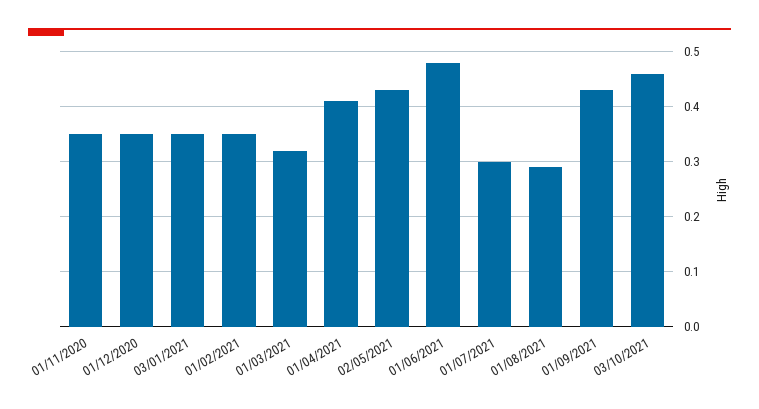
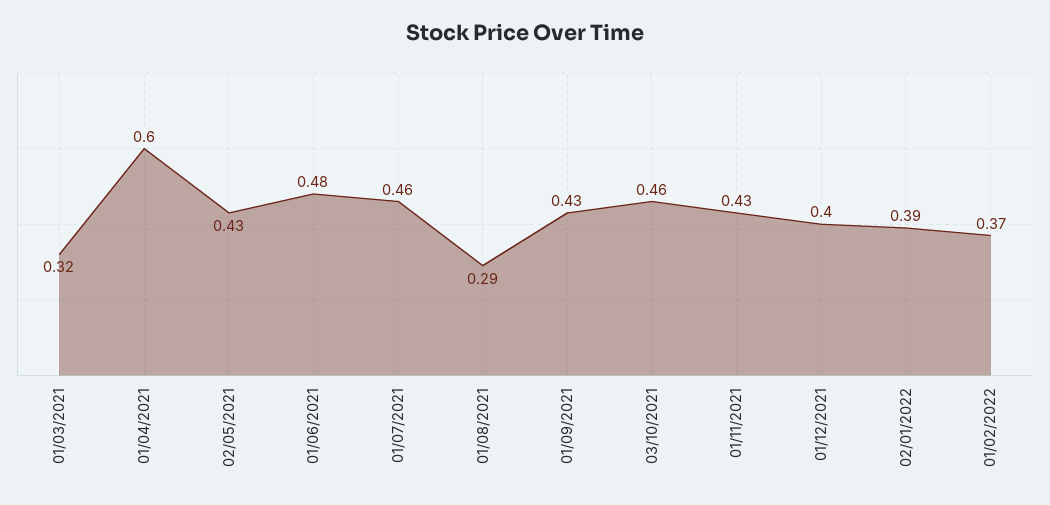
01/11/2020: 0.35 -> none
01/12/2020: 0.35 -> none
03/01/2021: 0.35 -> none
01/02/2021: 0.35 -> none
01/04/2021: 0.4 -> 0.6
01/07/2021: 0.3 -> 0.46
01/11/2021: none -> 0.43
01/12/2021: none -> 0.4
02/01/2022: none -> 0.39
01/02/2022: none -> 0.37

